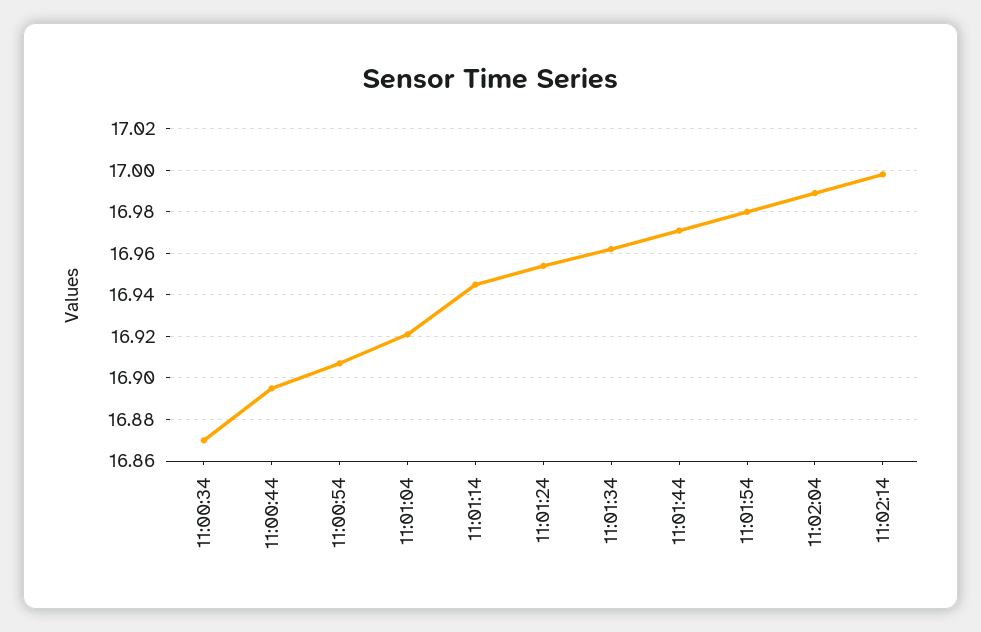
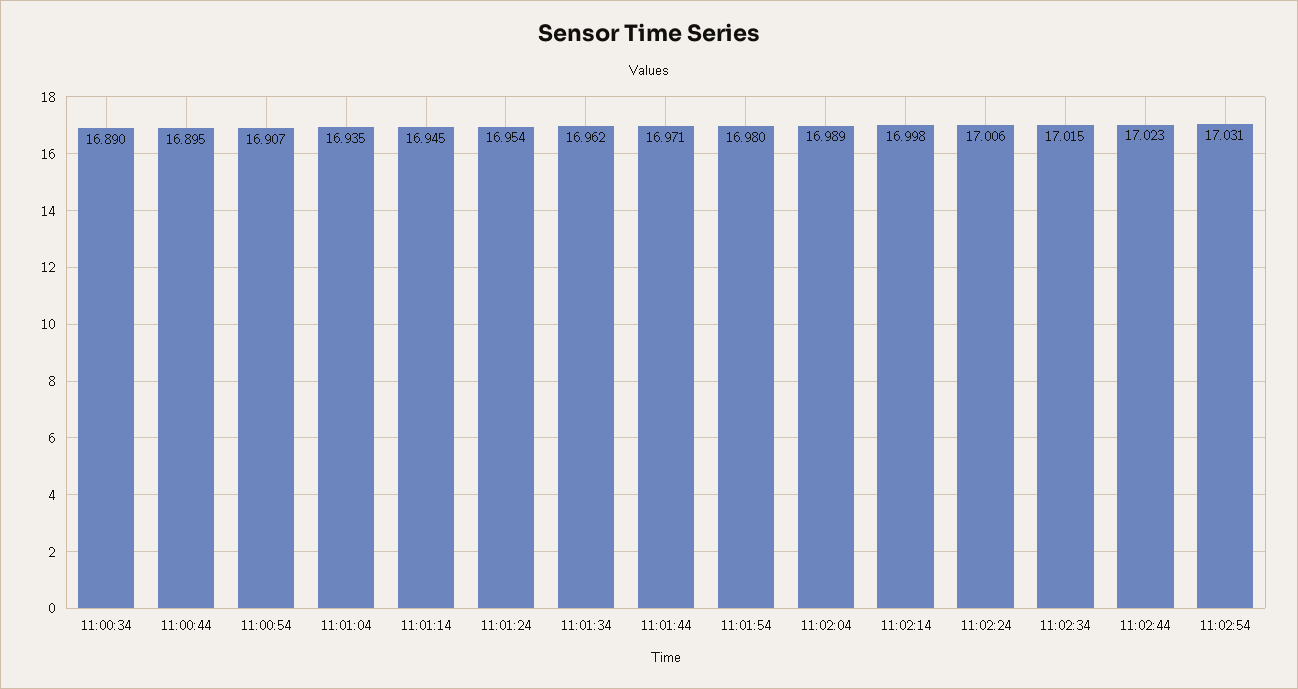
11:00:34: 16.87 -> 16.89
11:01:04: 16.92 -> 16.935
11:02:24: none -> 17.006
11:02:34: none -> 17.015
11:02:44: none -> 17.023
11:02:54: none -> 17.031

